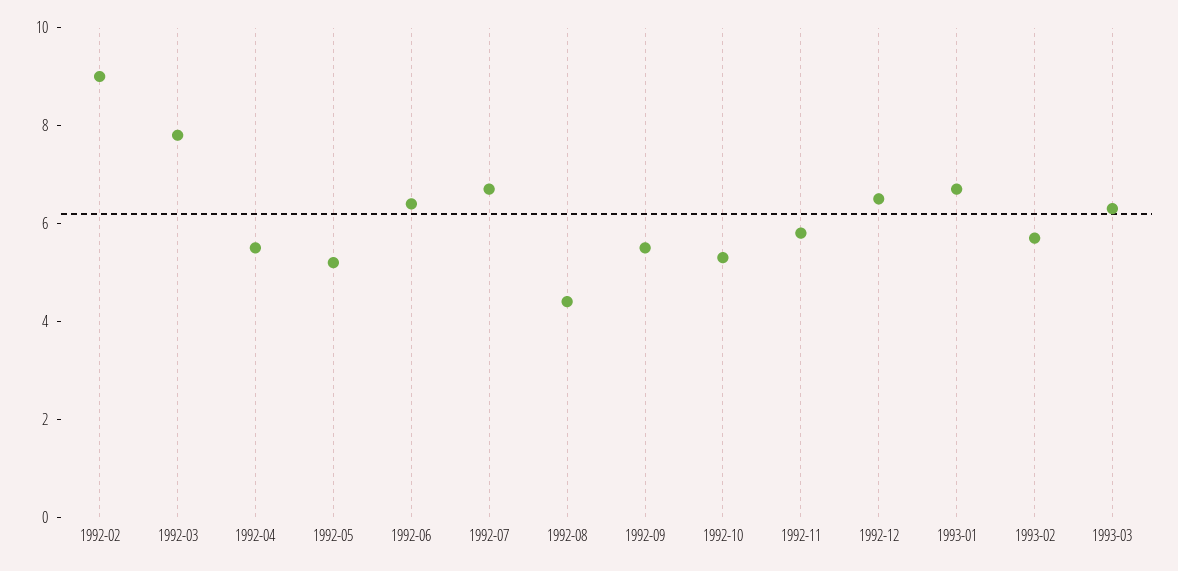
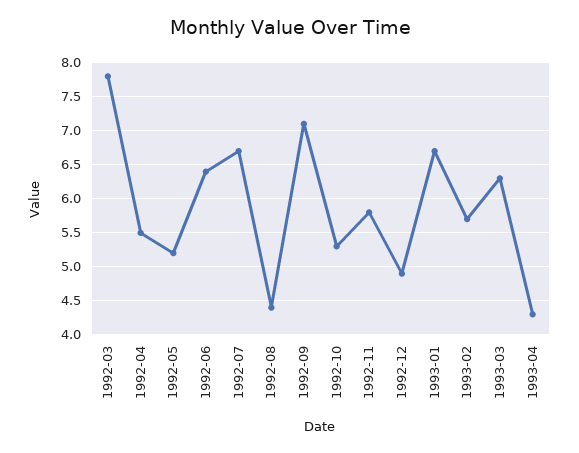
1992-02: 9 -> none
1992-09: 5.5 -> 7.1
1992-12: 6.5 -> 4.9
1993-04: none -> 4.3

